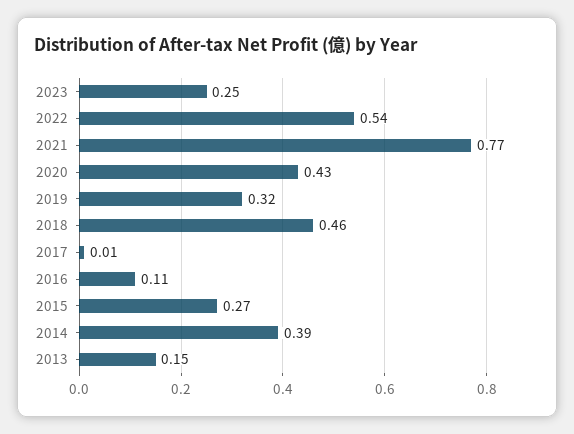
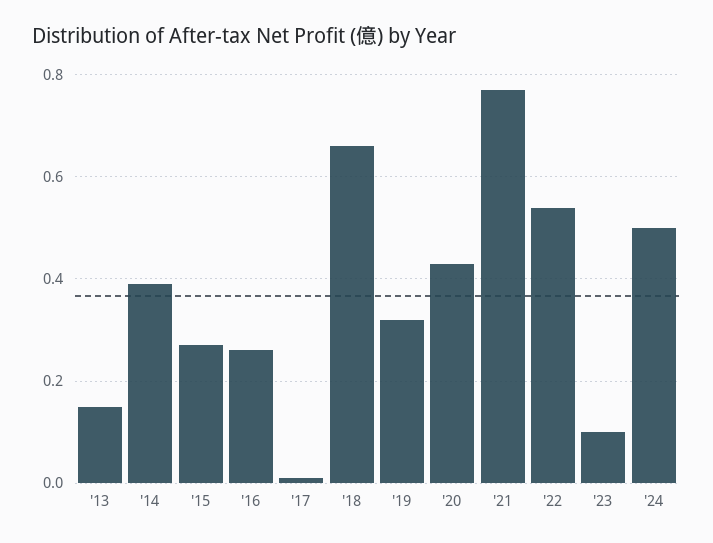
2023: 0.25 -> 0.1
2018: 0.46 -> 0.65
2016: 0.11 -> 0.25
'24: none -> 0.5

